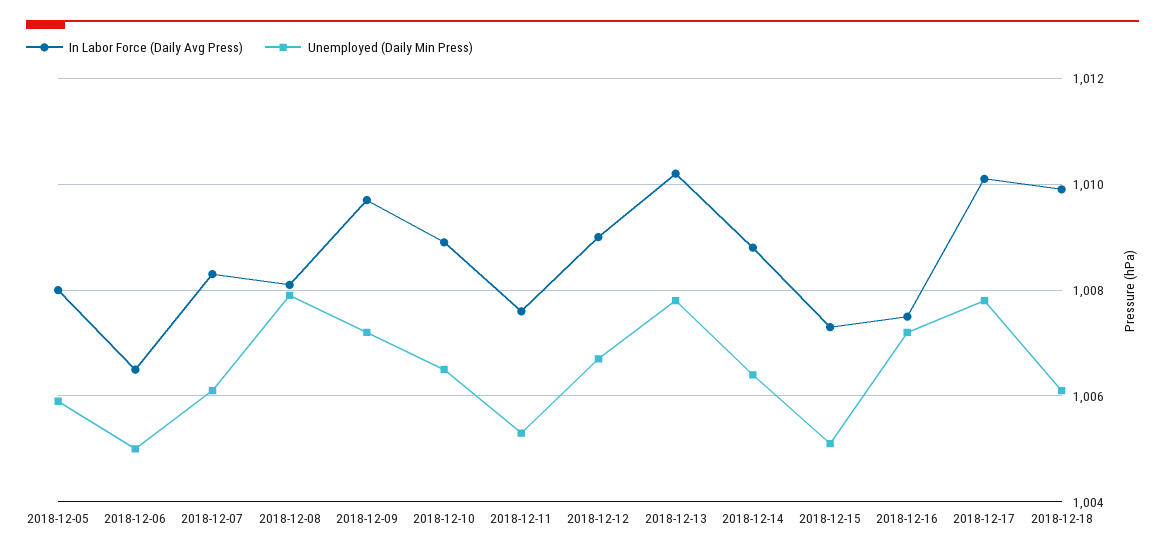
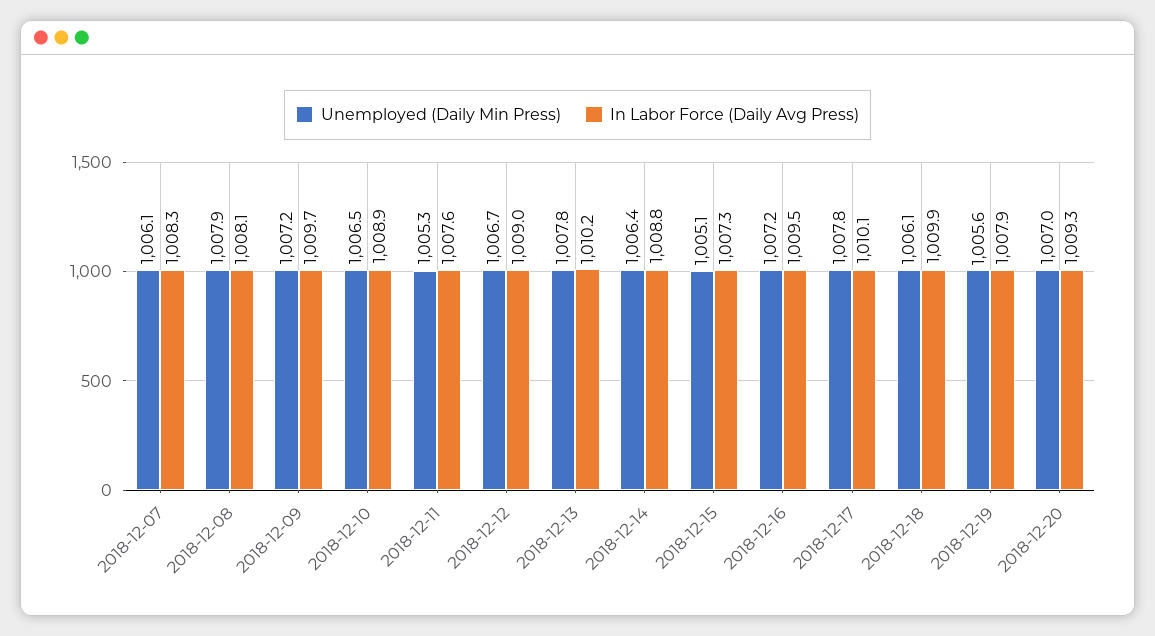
In Labor Force (Daily Avg Press), 2018-12-05: 1008 -> none
Unemployed (Daily Min Press), 2018-12-05: 1006 -> none
In Labor Force (Daily Avg Press), 2018-12-06: 1006.5 -> none
Unemployed (Daily Min Press), 2018-12-06: 1005 -> none
In Labor Force (Daily Avg Press), 2018-12-16: 1007.5 -> 1009.5
Unemployed (Daily Min Press), 2018-12-19: none -> 1005.6
In Labor Force (Daily Avg Press), 2018-12-19: none -> 1007.9
Unemployed (Daily Min Press), 2018-12-20: none -> 1007
In Labor Force (Daily Avg Press), 2018-12-20: none -> 1009.3

